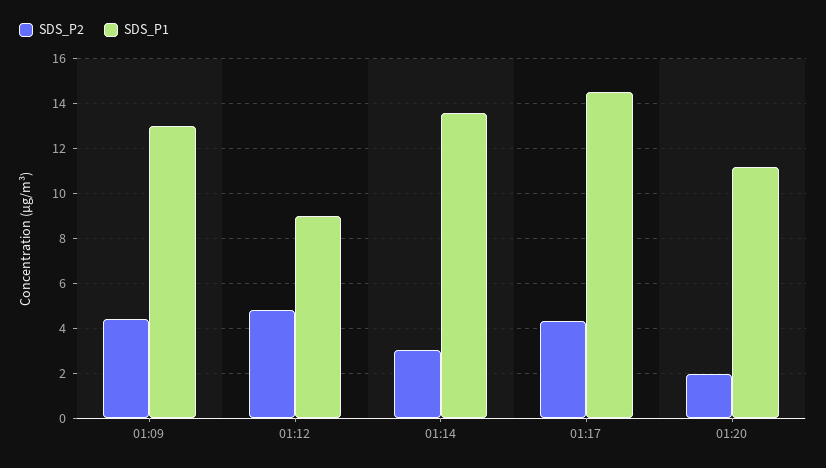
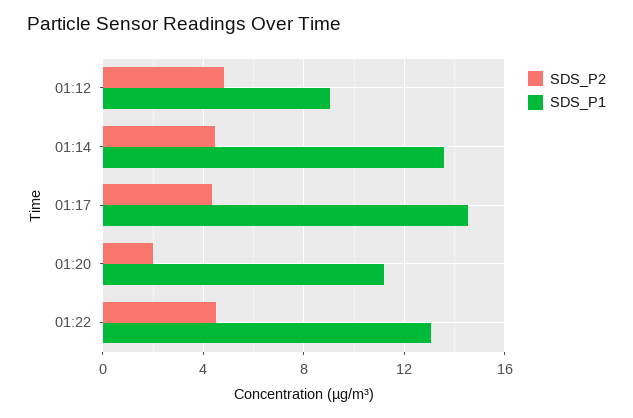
SDS_P2, 01:09: 4.5 -> none
SDS_P1, 01:09: 13 -> none
SDS_P2, 01:14: 3 -> 4.5
SDS_P2, 01:22: none -> 4.5
SDS_P1, 01:22: none -> 13

